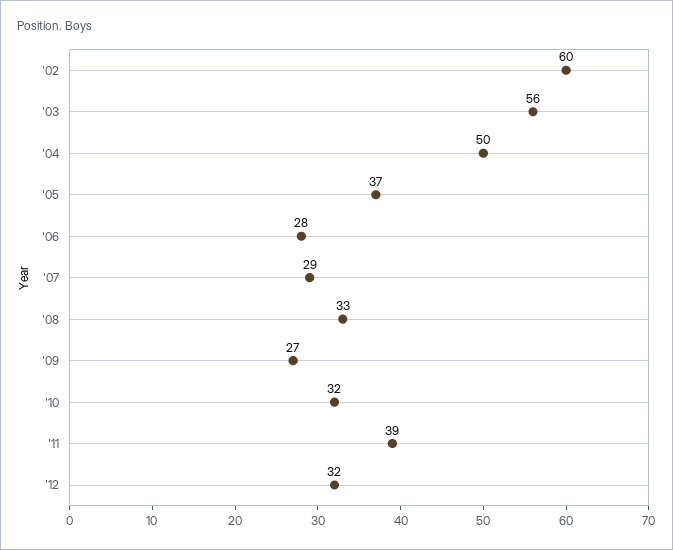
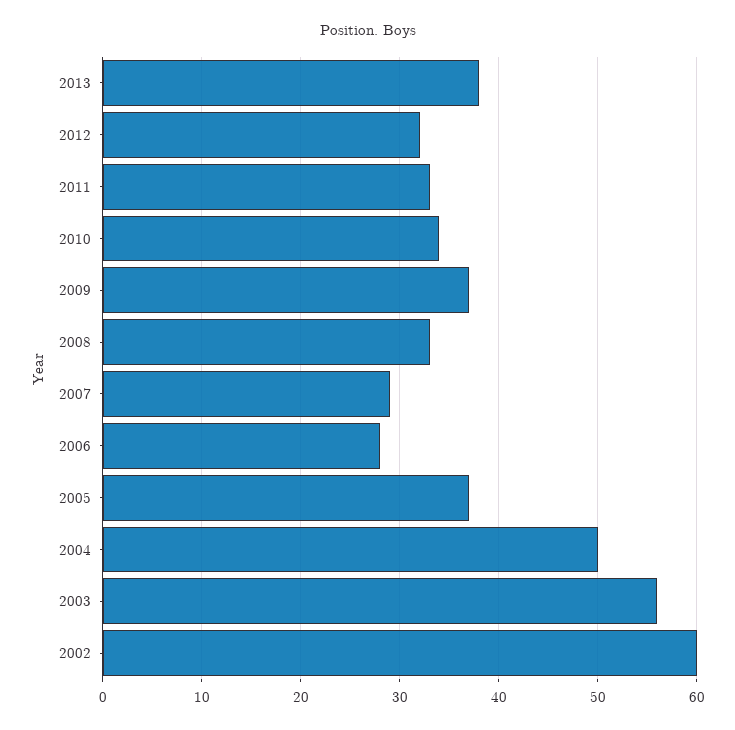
'09: 27 -> 37
'10: 32 -> 34
'11: 39 -> 33
2013: none -> 38

